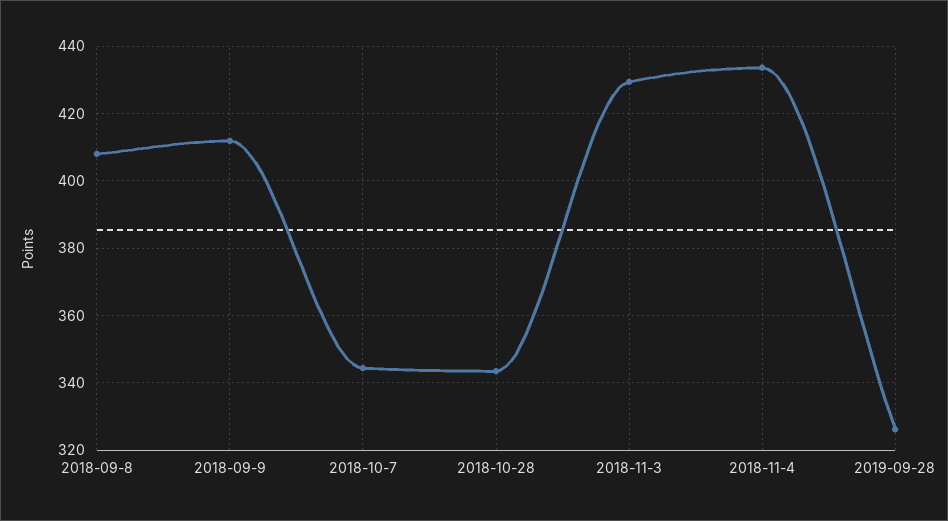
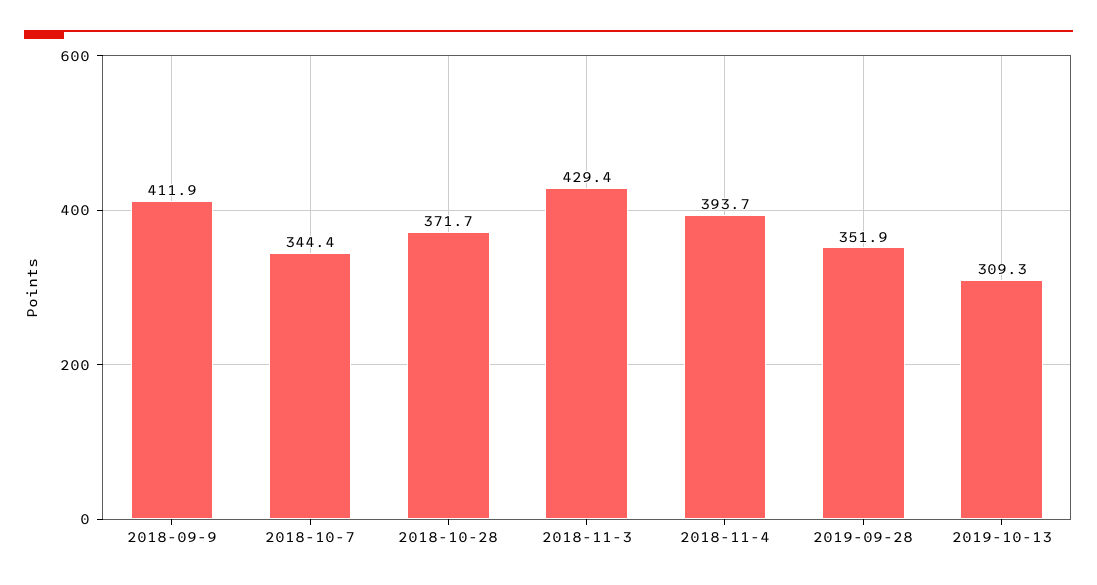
2018-09-8: 408 -> none
2018-10-28: 344 -> 371.7
2018-11-4: 434 -> 393.7
2019-09-28: 326 -> 351.9
2019-10-13: none -> 309.3

